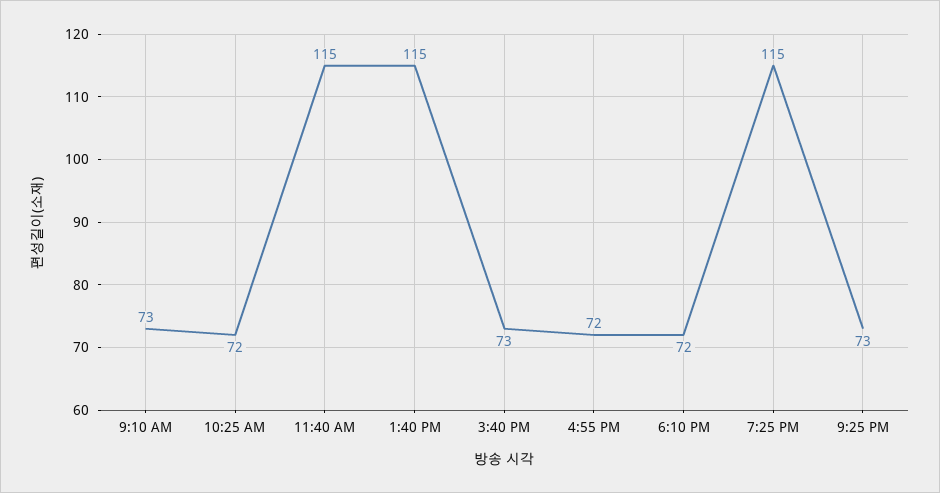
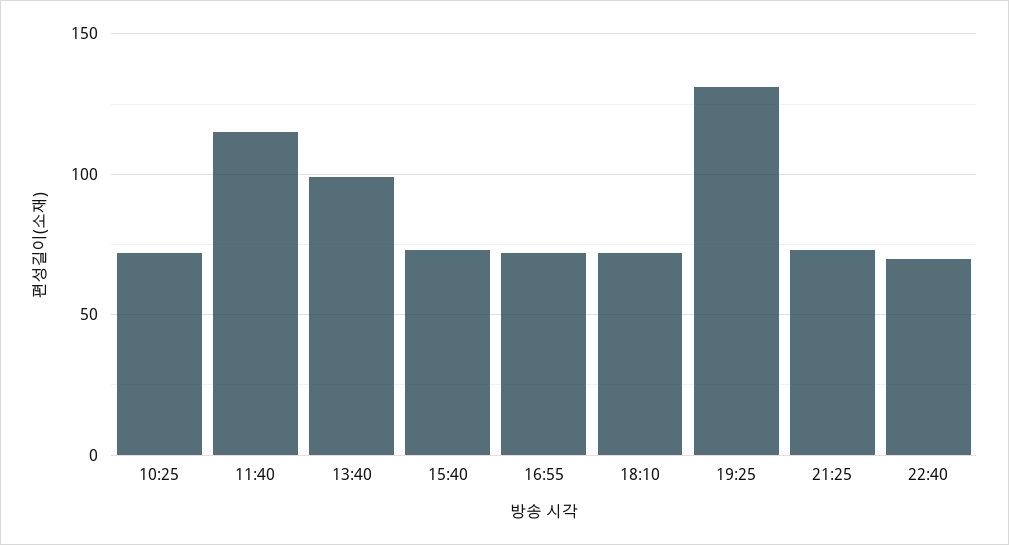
9:10 AM: 73 -> none
1:40 PM: 115 -> 100
7:25 PM: 115 -> 130
22:40: none -> 70

